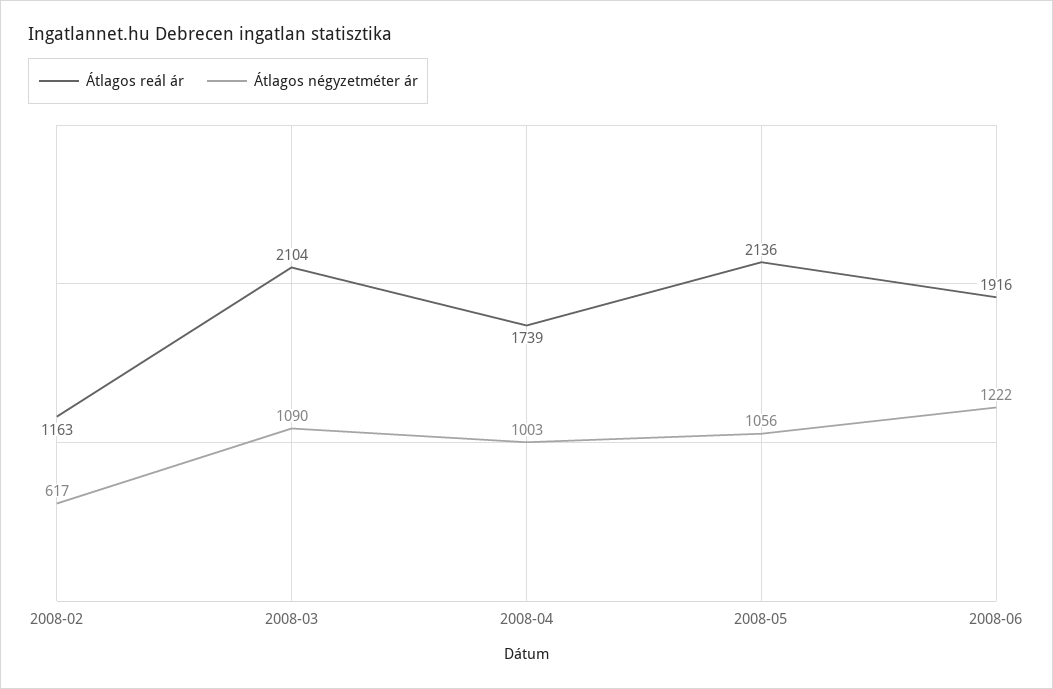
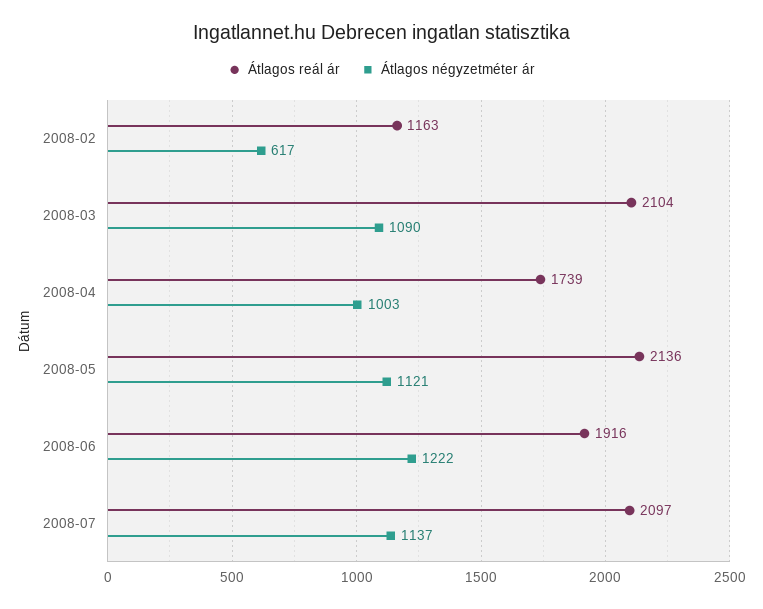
Átlagos négyzetméter ár, 2008-05: 1056 -> 1121
Átlagos reál ár, 2008-07: none -> 2097
Átlagos négyzetméter ár, 2008-07: none -> 1137

